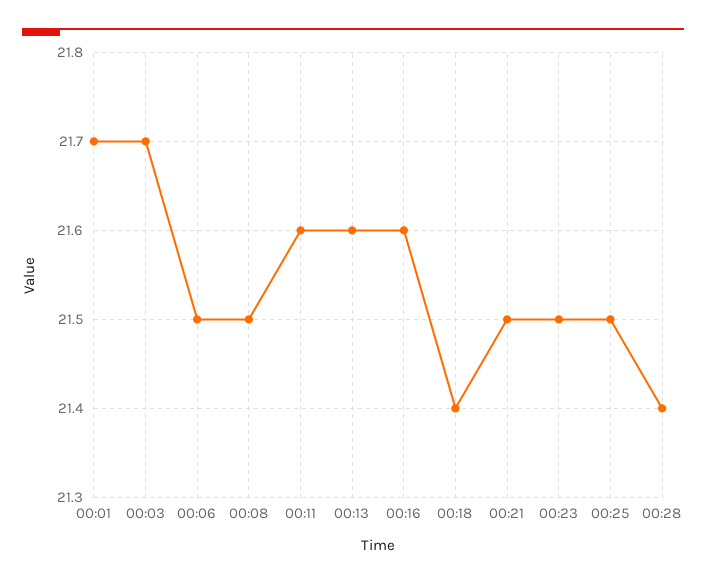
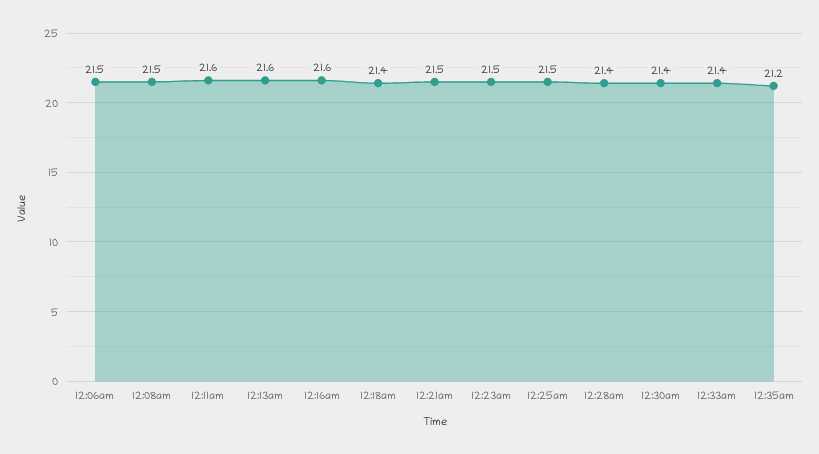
00:01: 21.7 -> none
00:03: 21.7 -> none
12:30am: none -> 21.4
12:33am: none -> 21.4
12:35am: none -> 21.2

